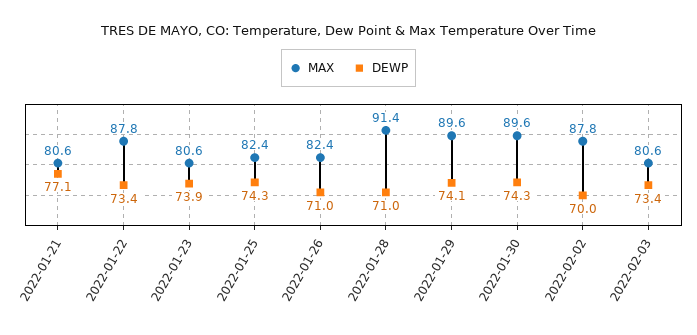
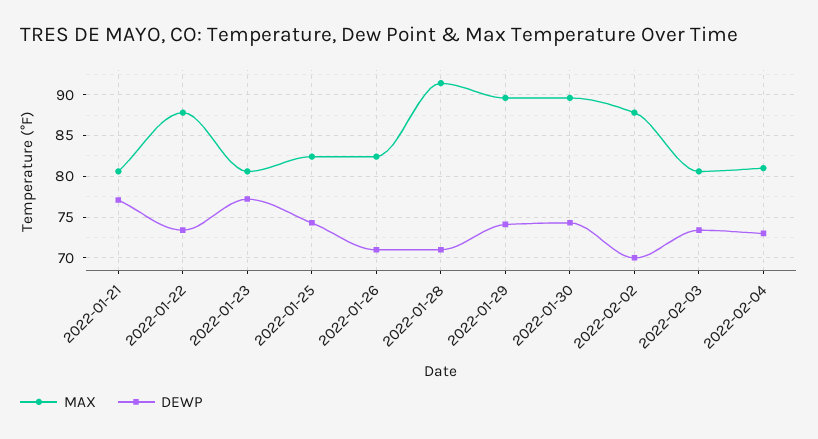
DEWP, 2022-01-23: 73.9 -> 77
MAX, 2022-02-04: none -> 81
DEWP, 2022-02-04: none -> 73

